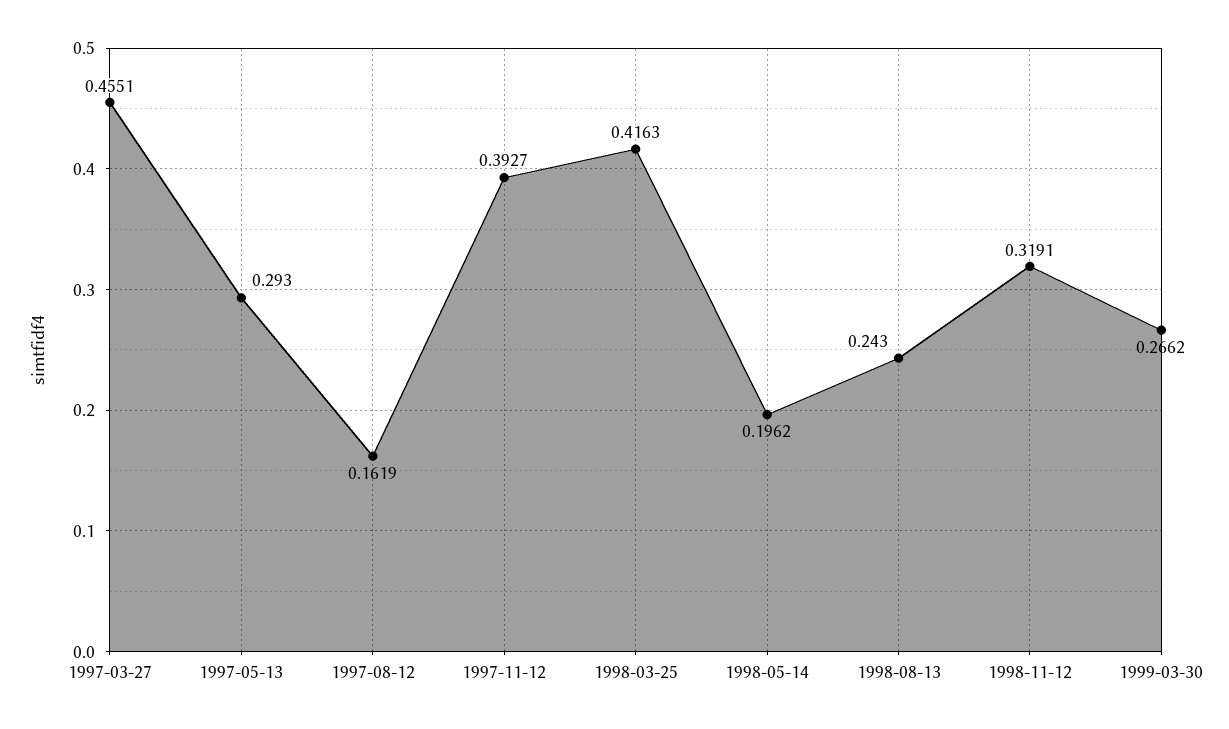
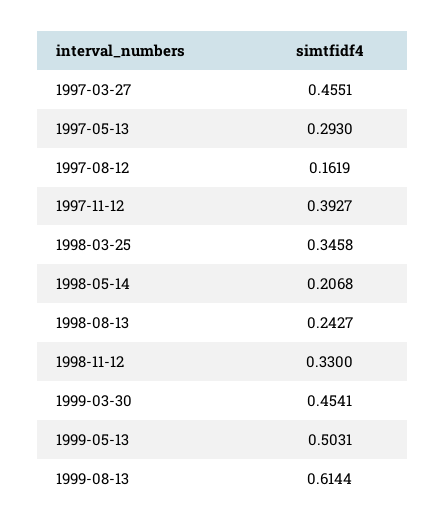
1998-03-25: 0.4163 -> 0.3458
1998-05-14: 0.1962 -> 0.2068
1998-08-13: 0.243 -> 0.2427
1998-11-12: 0.3191 -> 0.33
1999-03-30: 0.2662 -> 0.4541
1999-05-13: none -> 0.5031
1999-08-13: none -> 0.6144

